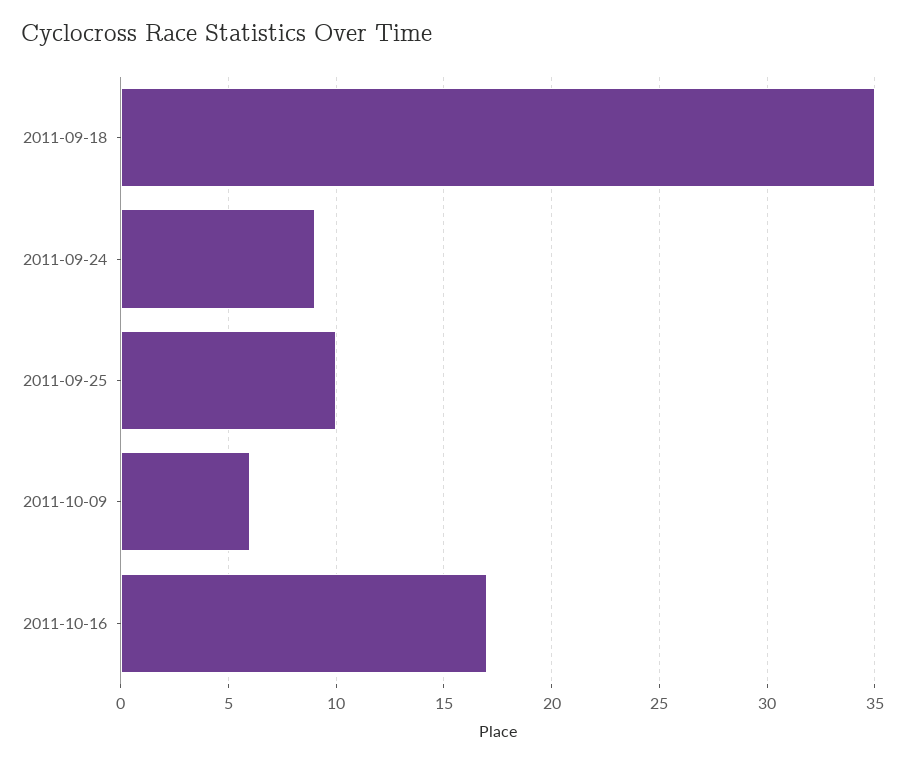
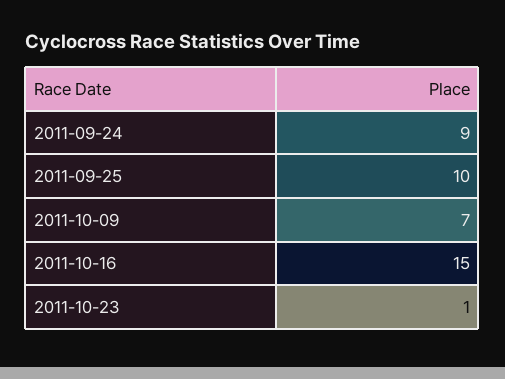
2011-09-18: 35 -> none
2011-10-09: 6 -> 7
2011-10-16: 17 -> 15
2011-10-23: none -> 1

